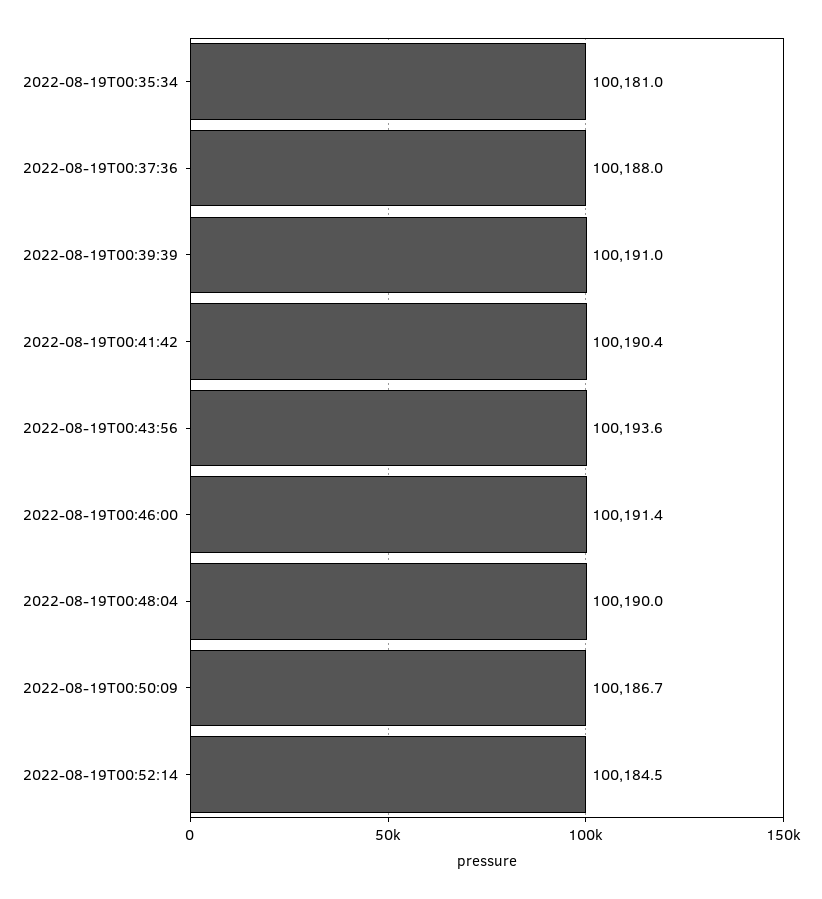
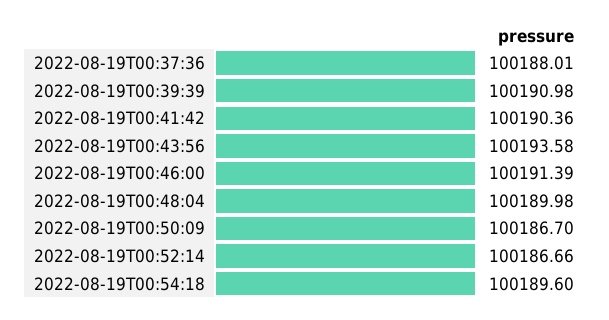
2022-08-19T00:35:34: 100181 -> none
2022-08-19T00:52:14: 100184.5 -> 100186.66
2022-08-19T00:54:18: none -> 100189.6

